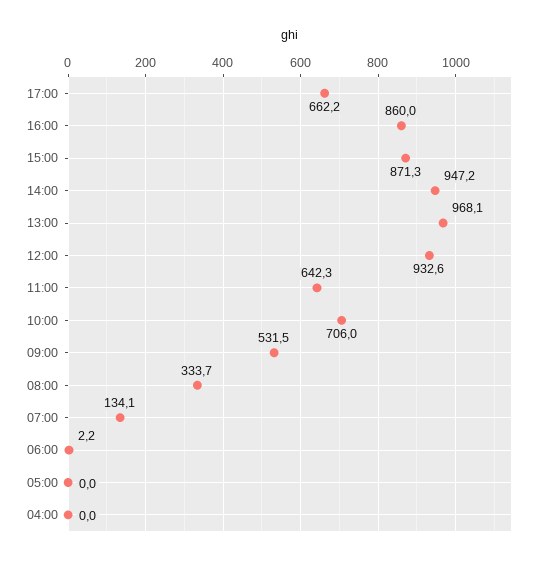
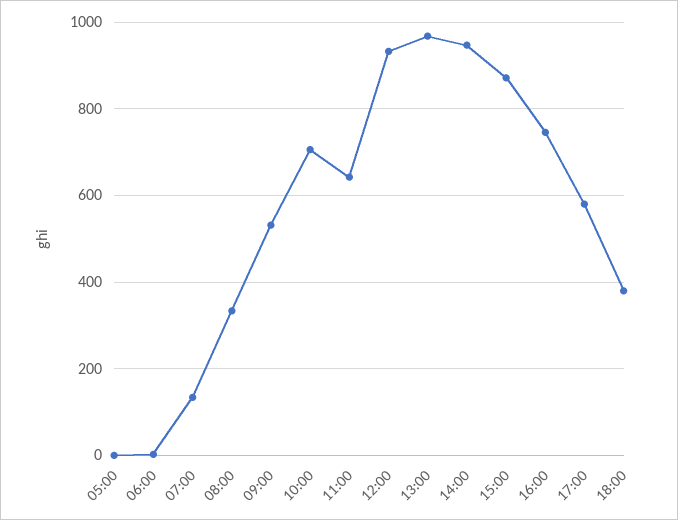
17:00: 662.2 -> 580
16:00: 860 -> 740
04:00: 0 -> none
18:00: none -> 380

